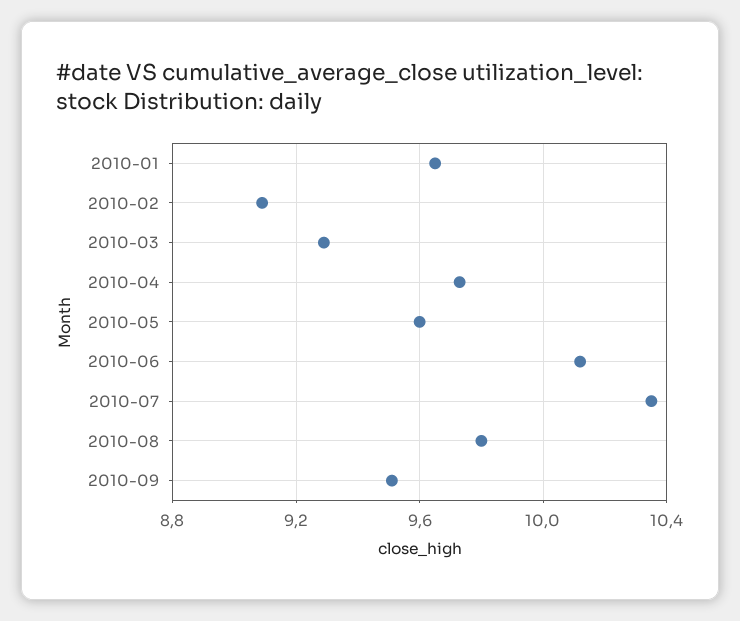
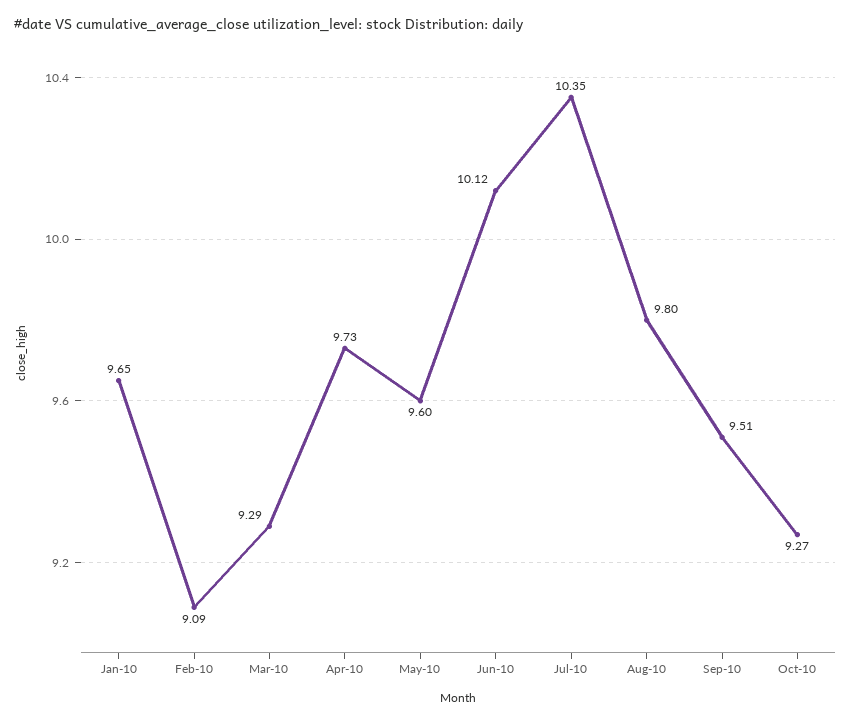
Oct-10: none -> 9.27

